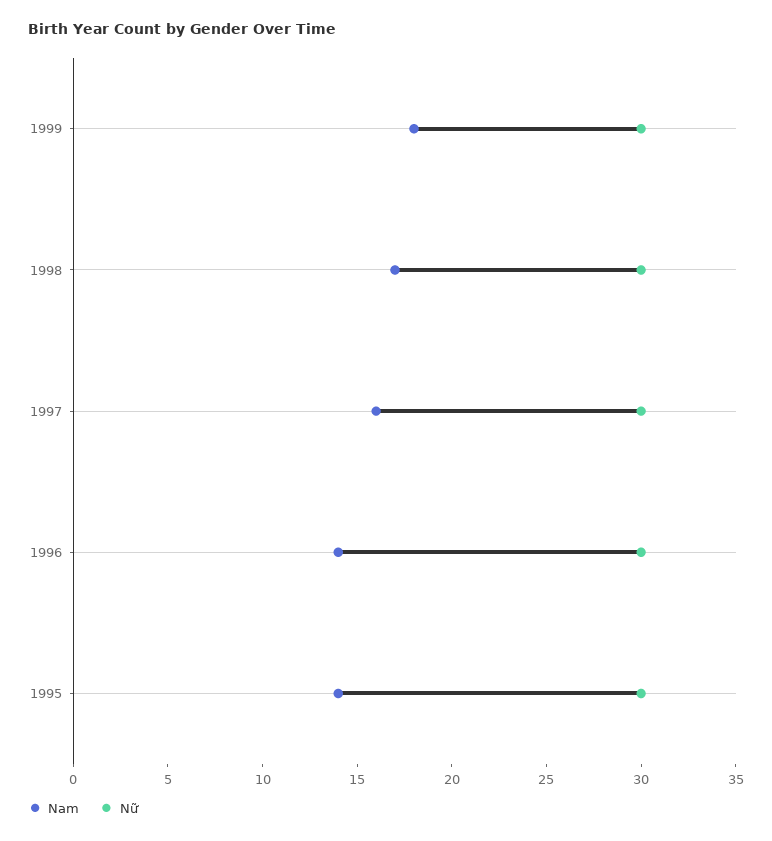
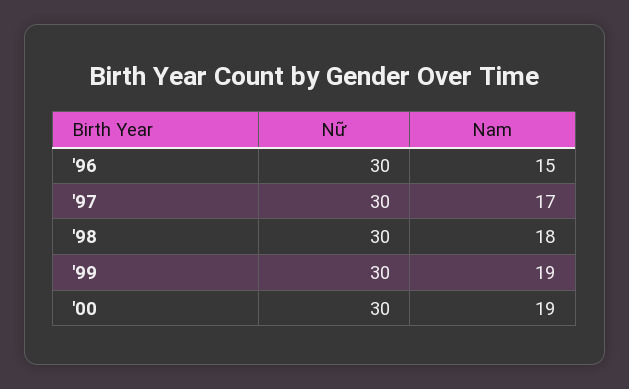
Nam, 1999: 18 -> 19
Nam, 1998: 17 -> 18
Nam, 1997: 16 -> 17
Nam, 1996: 14 -> 15
Nam, 1995: 14 -> none
Nữ, 1995: 30 -> none
Nữ, '00: none -> 30
Nam, '00: none -> 19

